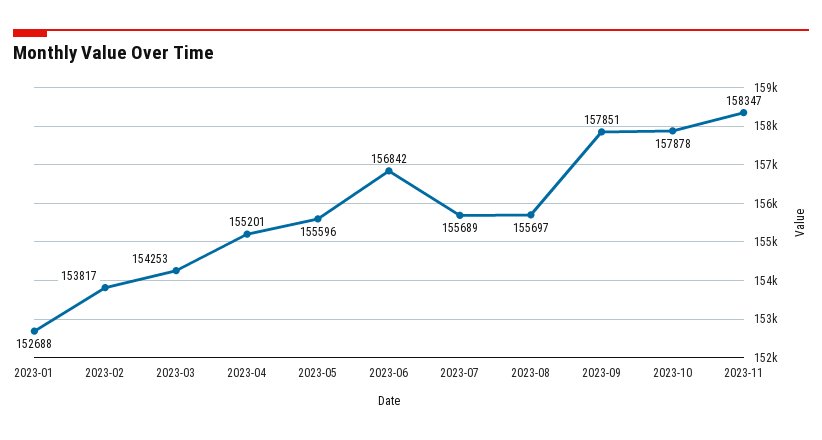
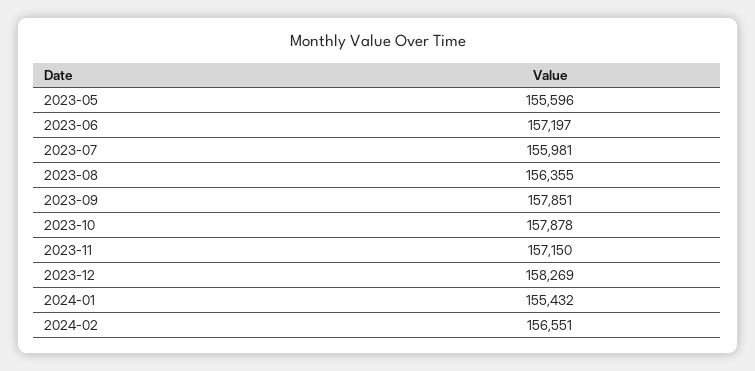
2023-01: 152688 -> none
2023-02: 153817 -> none
2023-03: 154253 -> none
2023-04: 155201 -> none
2023-06: 156842 -> 157197
2023-07: 155689 -> 155981
2023-08: 155697 -> 156355
2023-11: 158347 -> 157150
2023-12: none -> 158269
2024-01: none -> 155432
2024-02: none -> 156551

